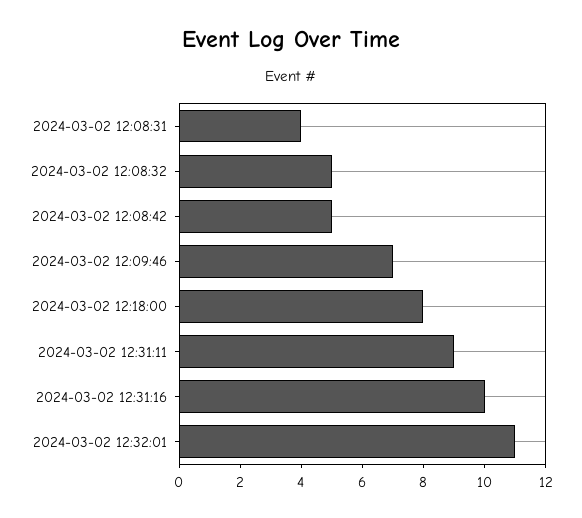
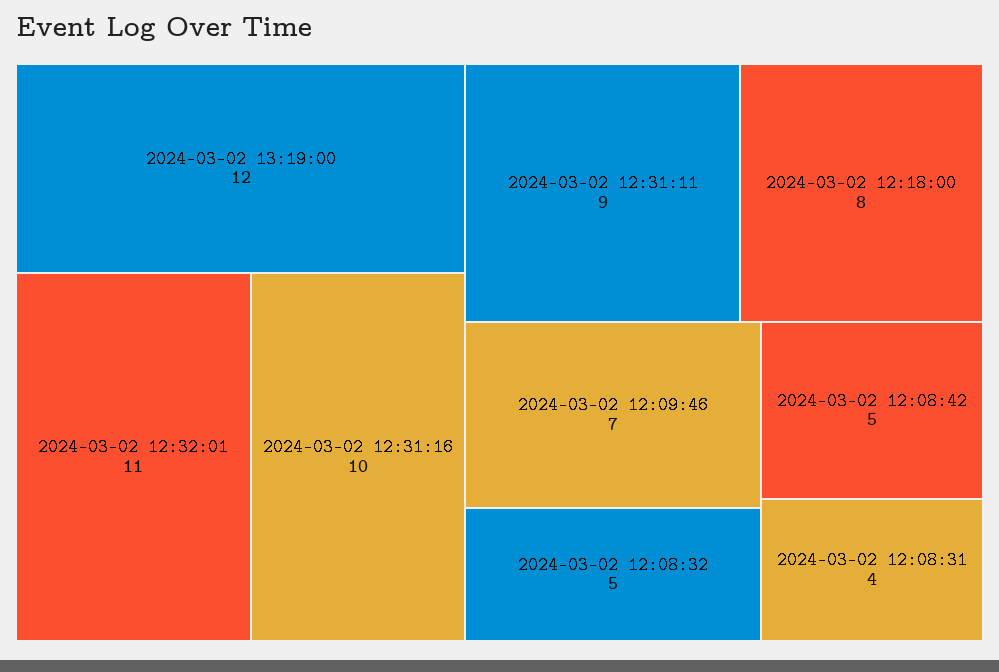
2024-03-02 13:19:00: none -> 12

